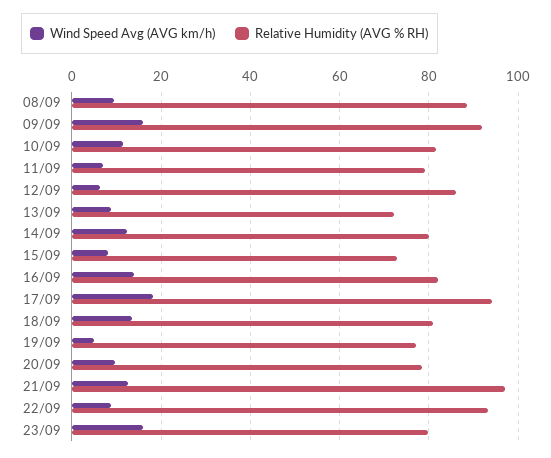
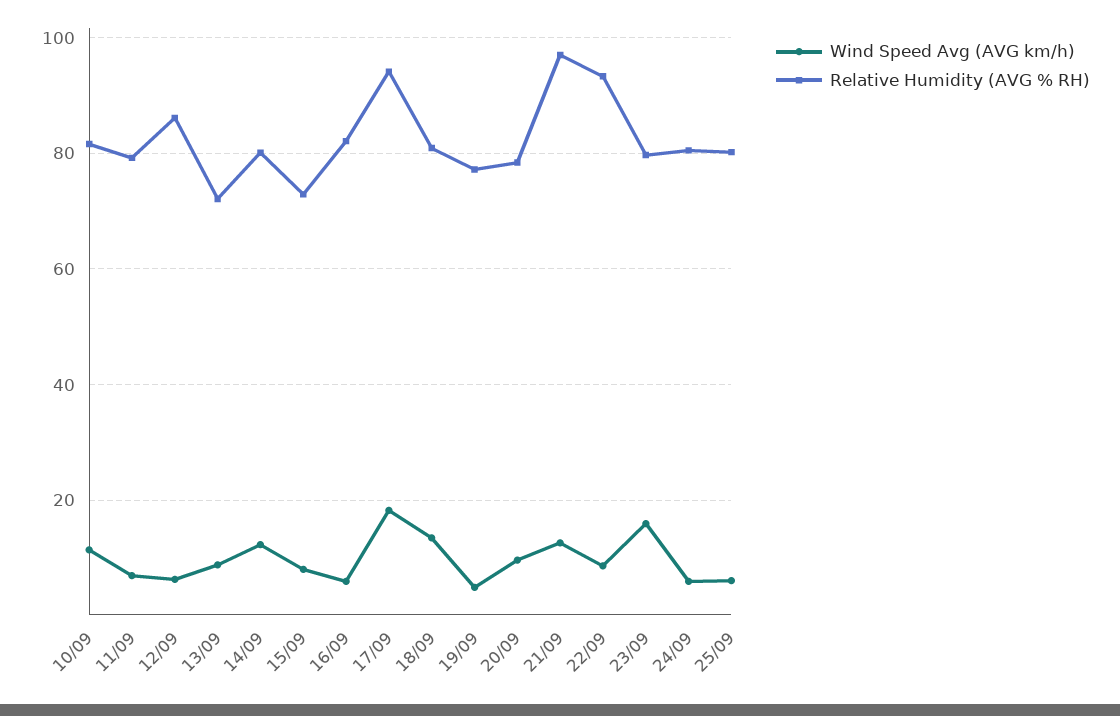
Wind Speed Avg (AVG km/h), 08/09: 10 -> none
Relative Humidity (AVG % RH), 08/09: 88 -> none
Wind Speed Avg (AVG km/h), 09/09: 16 -> none
Relative Humidity (AVG % RH), 09/09: 92 -> none
Wind Speed Avg (AVG km/h), 16/09: 14 -> 6
Wind Speed Avg (AVG km/h), 24/09: none -> 6
Relative Humidity (AVG % RH), 24/09: none -> 80
Wind Speed Avg (AVG km/h), 25/09: none -> 6
Relative Humidity (AVG % RH), 25/09: none -> 80

